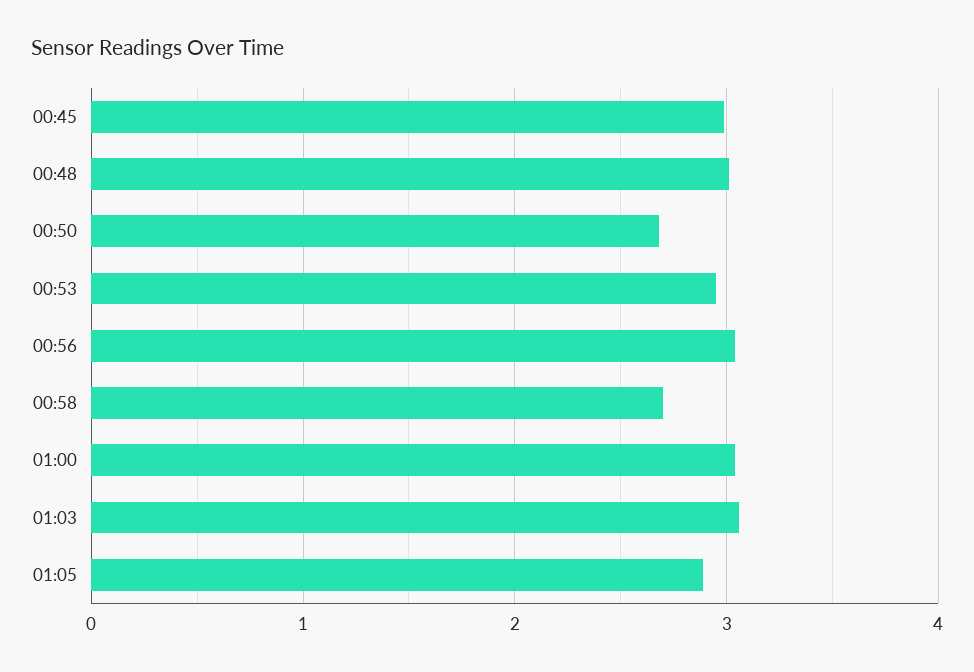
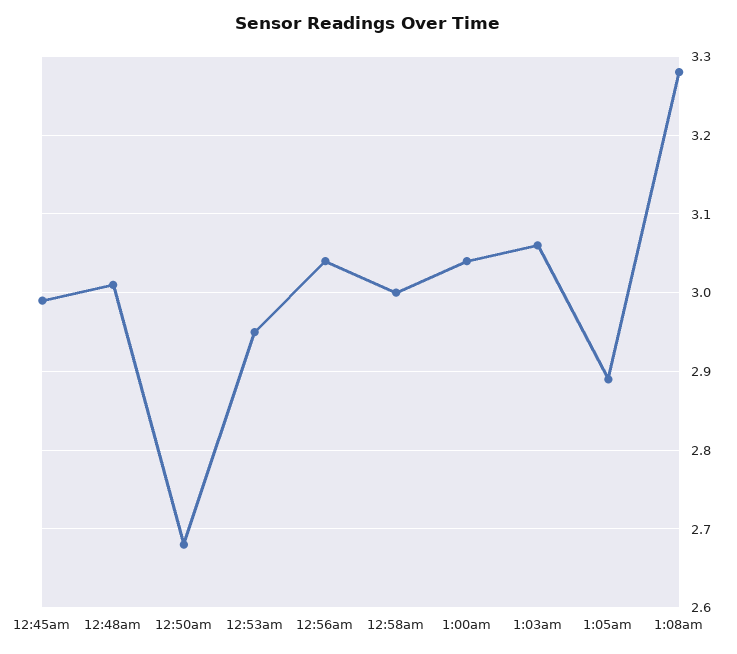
00:58: 2.7 -> 3
1:08am: none -> 3.28

